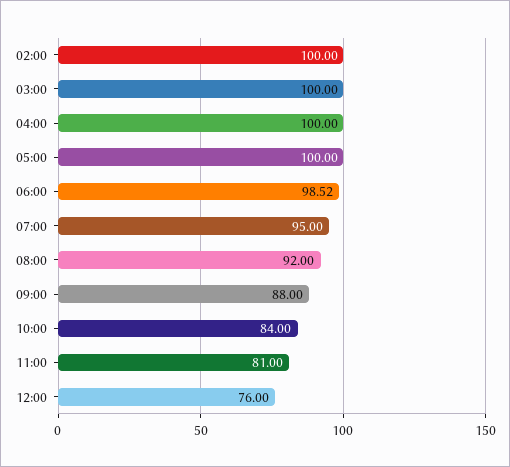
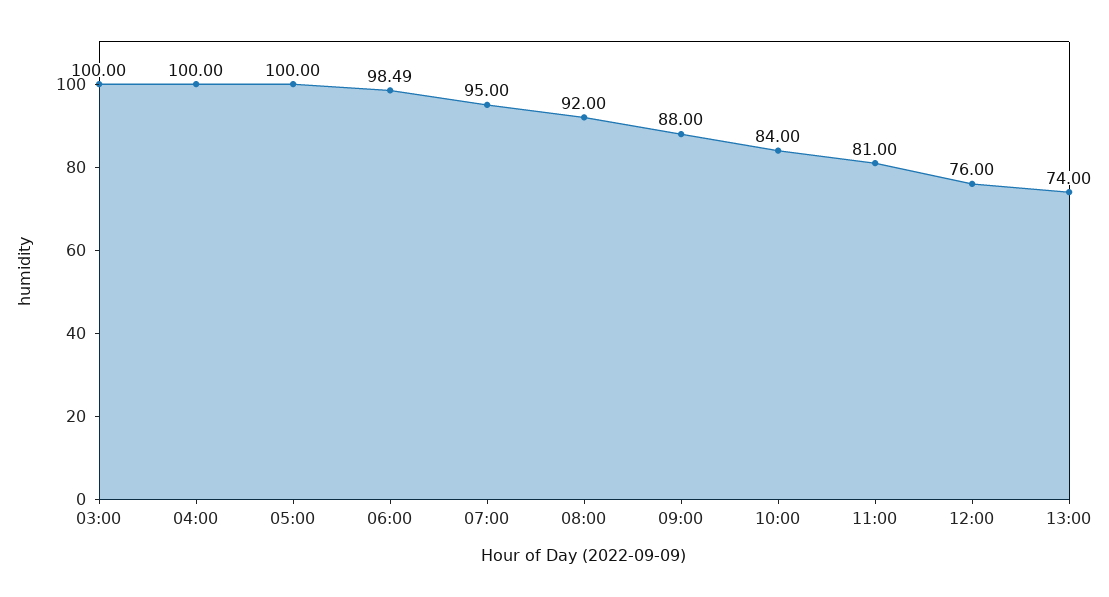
02:00: 100 -> none
06:00: 98.52 -> 98.49
13:00: none -> 74

